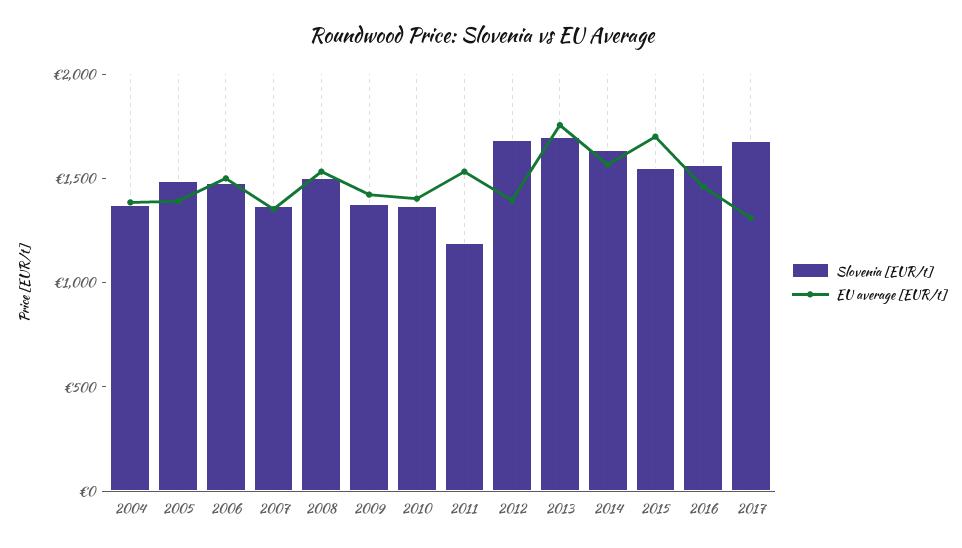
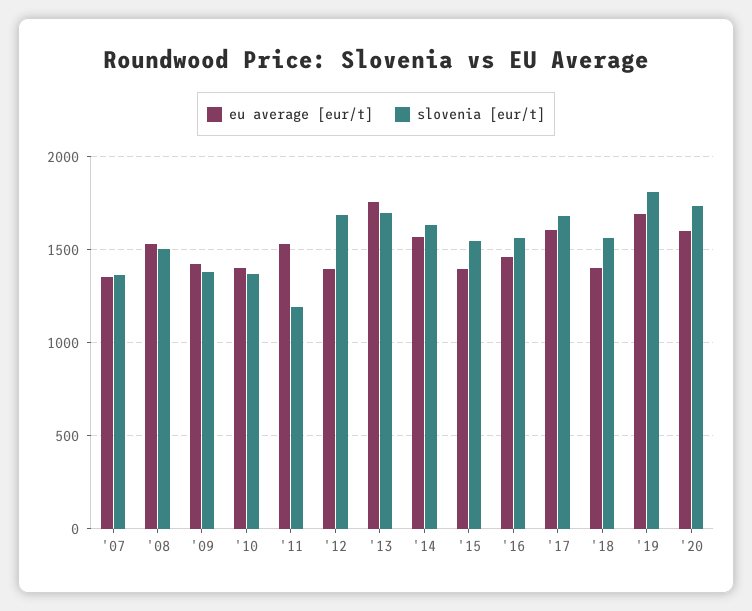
Slovenia [EUR/t], 2004: 1400 -> none
EU average [EUR/t], 2004: 1400 -> none
Slovenia [EUR/t], 2005: 1500 -> none
EU average [EUR/t], 2005: 1400 -> none
Slovenia [EUR/t], 2006: 1500 -> none
EU average [EUR/t], 2006: 1500 -> none
EU average [EUR/t], 2015: 1700 -> 1400
EU average [EUR/t], 2017: 1300 -> 1600
EU average [EUR/t], '18: none -> 1400
Slovenia [EUR/t], '18: none -> 1550
EU average [EUR/t], '19: none -> 1700
Slovenia [EUR/t], '19: none -> 1800
EU average [EUR/t], '20: none -> 1600
Slovenia [EUR/t], '20: none -> 1750

